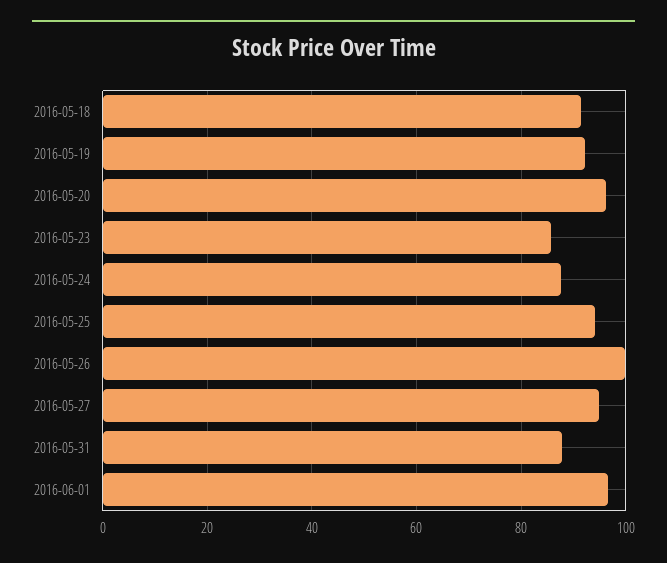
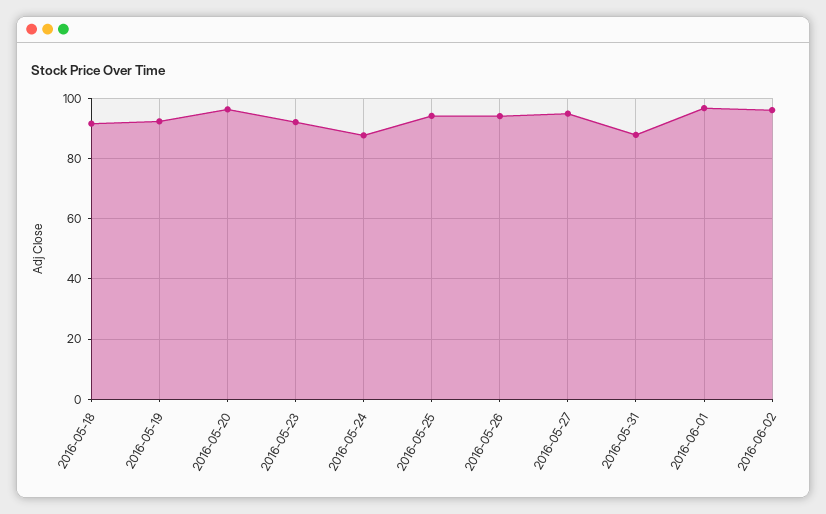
2016-05-23: 86 -> 92
2016-05-26: 100 -> 94
2016-06-02: none -> 96

